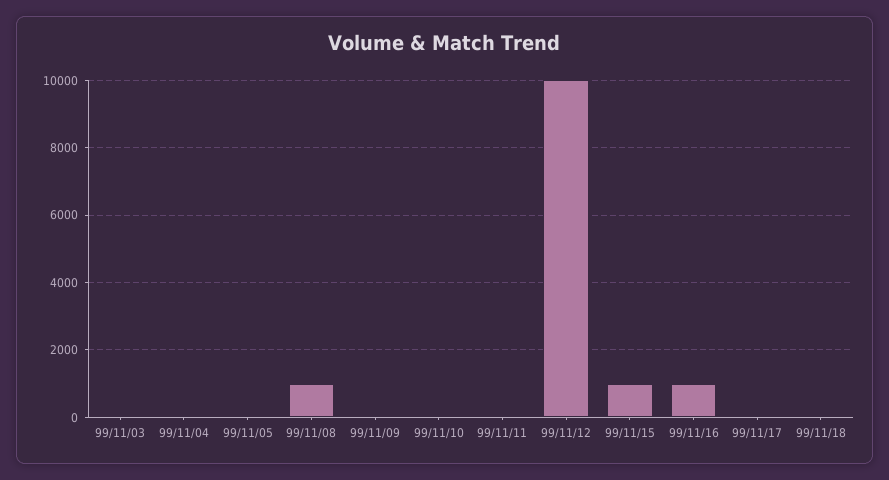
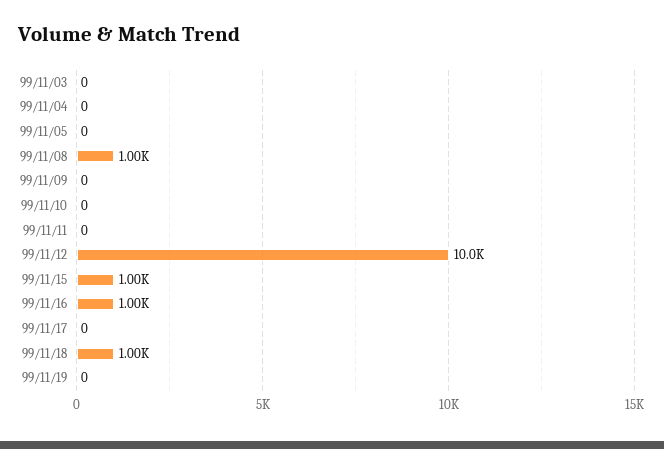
99/11/18: 0 -> 1000
99/11/19: none -> 0

